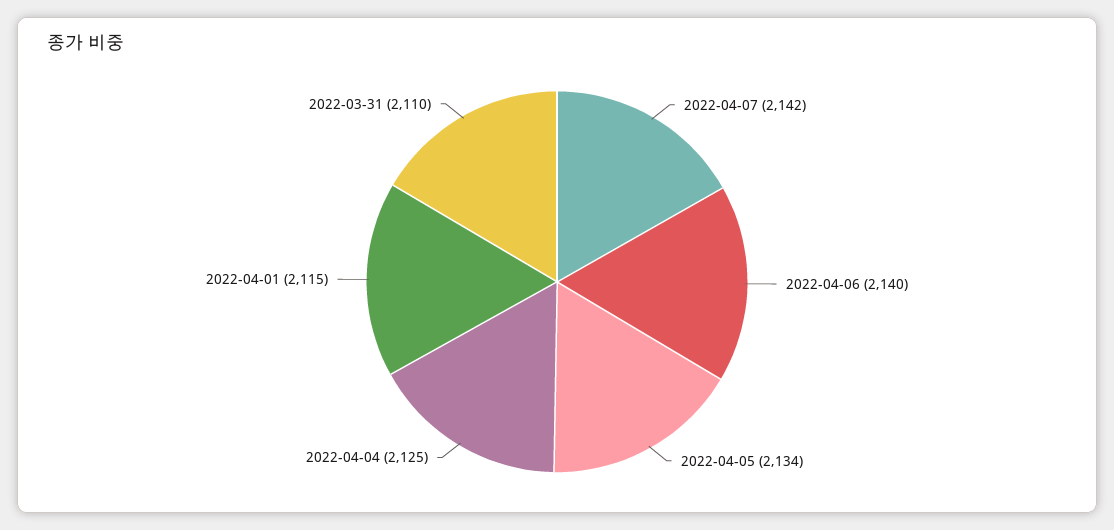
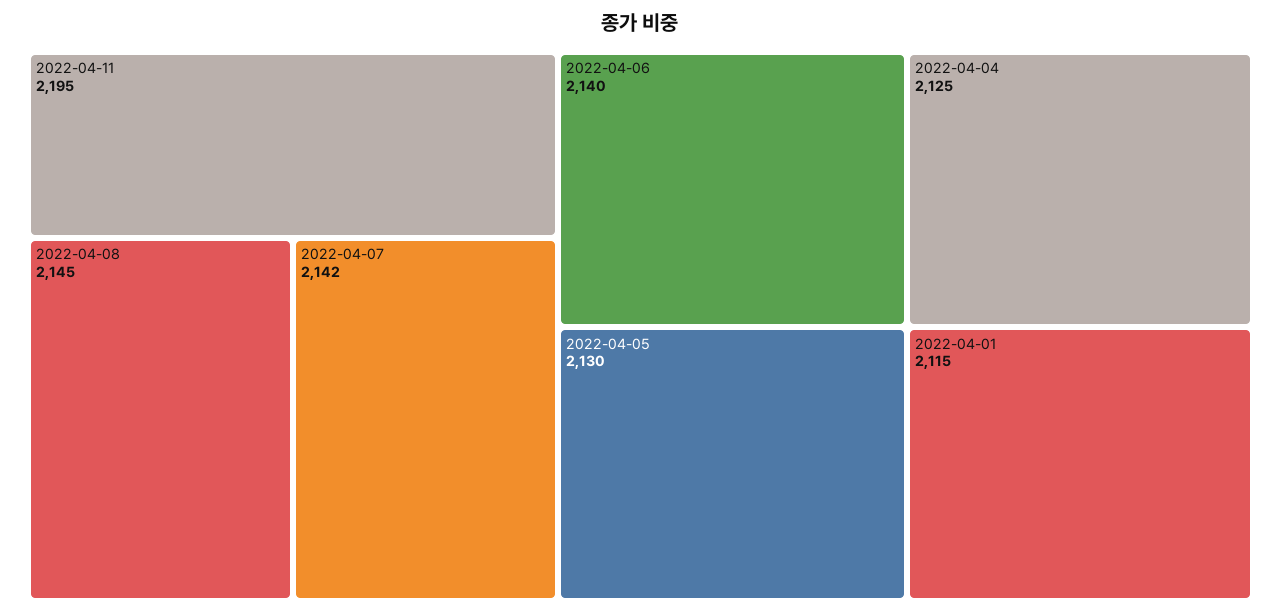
2022-04-05: 2134 -> 2130
2022-03-31: 2110 -> none
2022-04-11: none -> 2195
2022-04-08: none -> 2145

